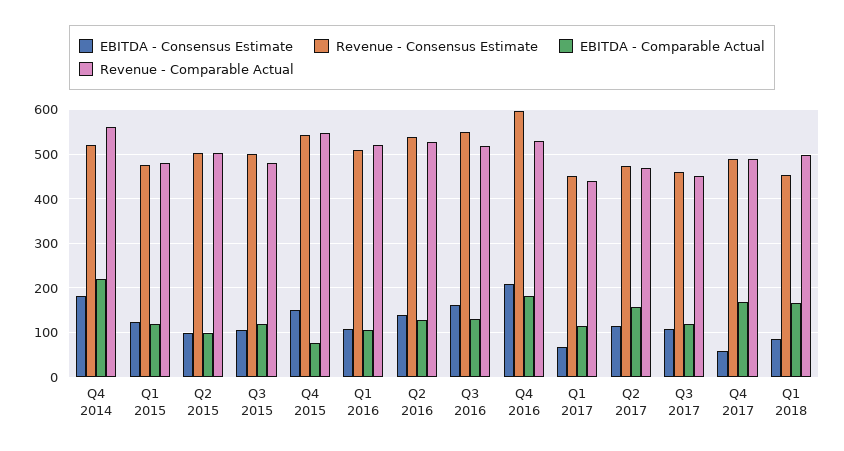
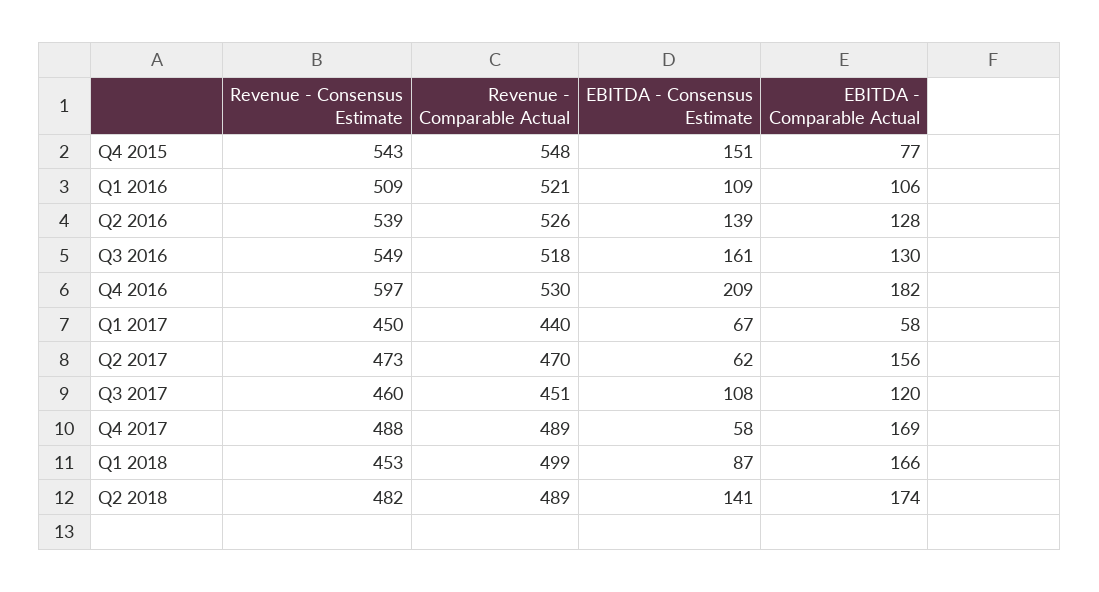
EBITDA - Consensus Estimate, Q4 2014: 180 -> none
Revenue - Consensus Estimate, Q4 2014: 520 -> none
EBITDA - Comparable Actual, Q4 2014: 220 -> none
Revenue - Comparable Actual, Q4 2014: 560 -> none
EBITDA - Consensus Estimate, Q1 2015: 120 -> none
Revenue - Consensus Estimate, Q1 2015: 480 -> none
EBITDA - Comparable Actual, Q1 2015: 120 -> none
Revenue - Comparable Actual, Q1 2015: 480 -> none
EBITDA - Consensus Estimate, Q2 2015: 100 -> none
Revenue - Consensus Estimate, Q2 2015: 500 -> none
EBITDA - Comparable Actual, Q2 2015: 100 -> none
Revenue - Comparable Actual, Q2 2015: 500 -> none
EBITDA - Consensus Estimate, Q3 2015: 100 -> none
Revenue - Consensus Estimate, Q3 2015: 500 -> none
EBITDA - Comparable Actual, Q3 2015: 120 -> none
Revenue - Comparable Actual, Q3 2015: 480 -> none
EBITDA - Comparable Actual, Q1 2017: 120 -> 58
EBITDA - Consensus Estimate, Q2 2017: 120 -> 62
Revenue - Consensus Estimate, Q2 2018: none -> 482
Revenue - Comparable Actual, Q2 2018: none -> 489
EBITDA - Consensus Estimate, Q2 2018: none -> 141
EBITDA - Comparable Actual, Q2 2018: none -> 174

